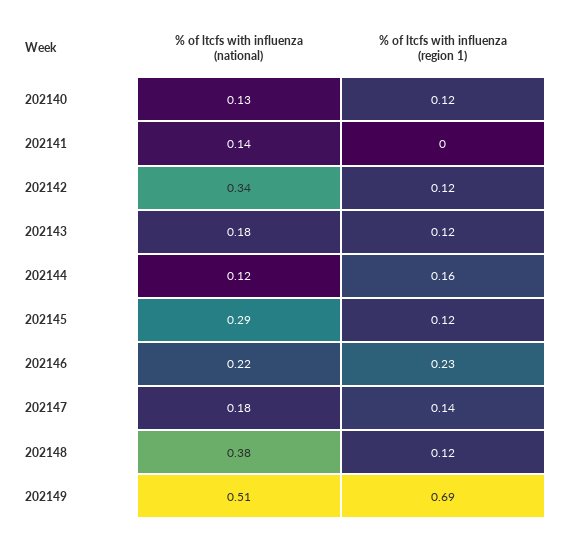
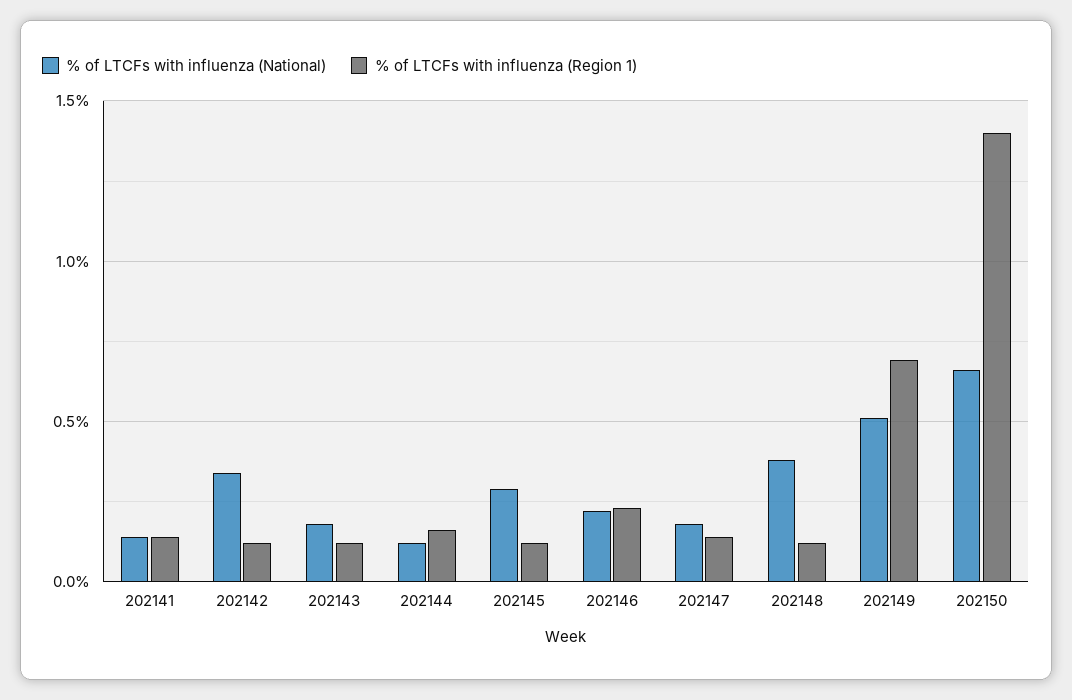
% of ltcfs with influenza (national), 202140: 0.13 -> none
% of ltcfs with influenza (region 1), 202140: 0.12 -> none
% of ltcfs with influenza (region 1), 202141: 0 -> 0.15
% of ltcfs with influenza (national), 202150: none -> 0.65
% of ltcfs with influenza (region 1), 202150: none -> 1.4

